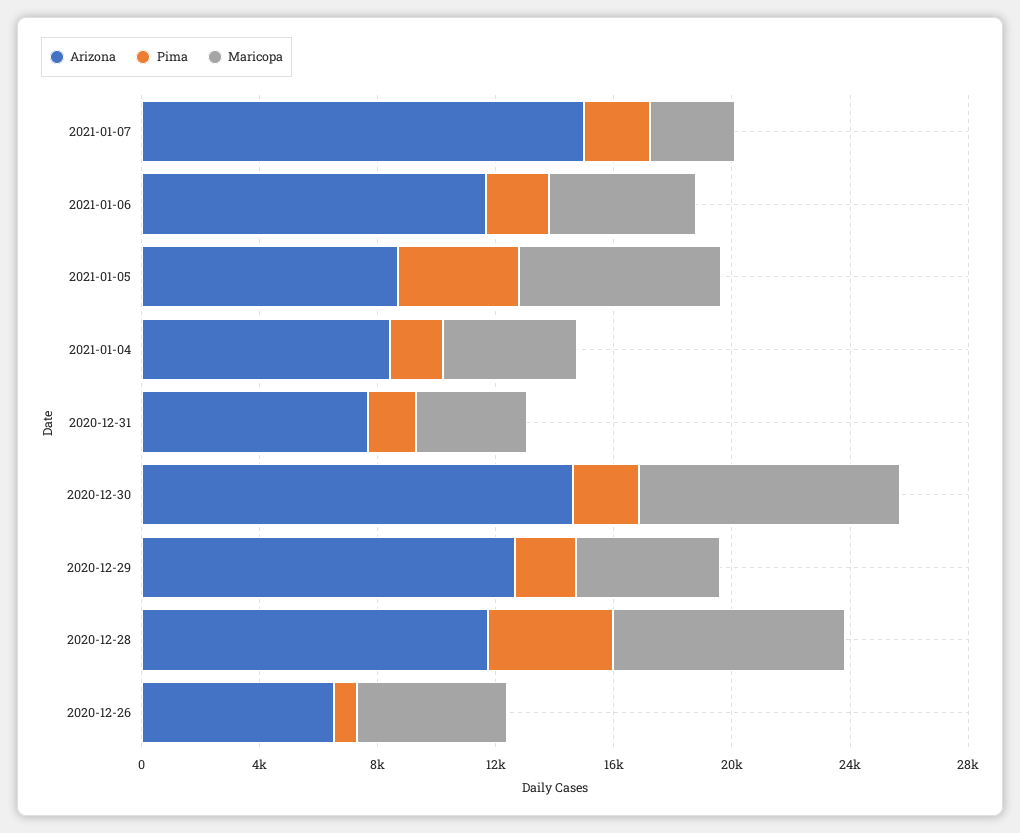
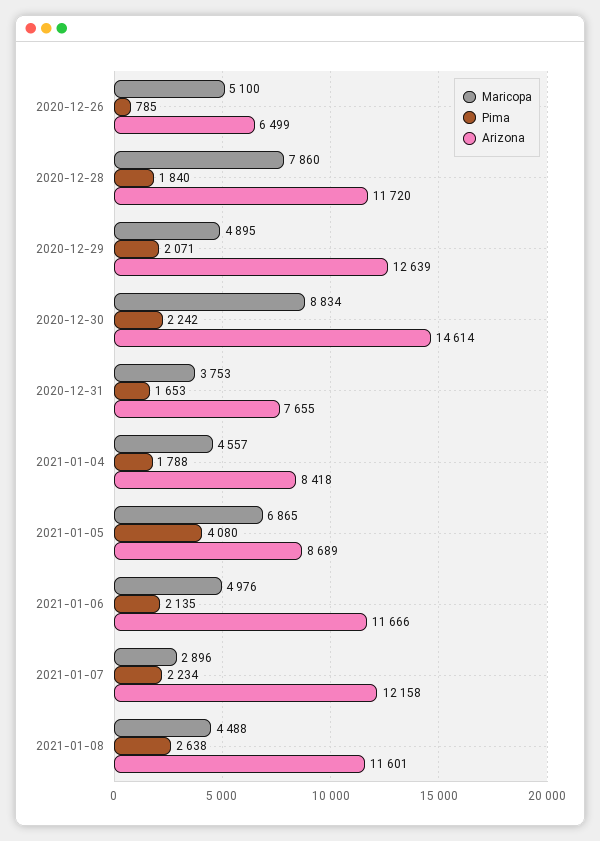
Arizona, 2021-01-07: 15000 -> 12158
Pima, 2020-12-28: 4000 -> 1840
Maricopa, 2021-01-08: none -> 4488
Pima, 2021-01-08: none -> 2638
Arizona, 2021-01-08: none -> 11601

